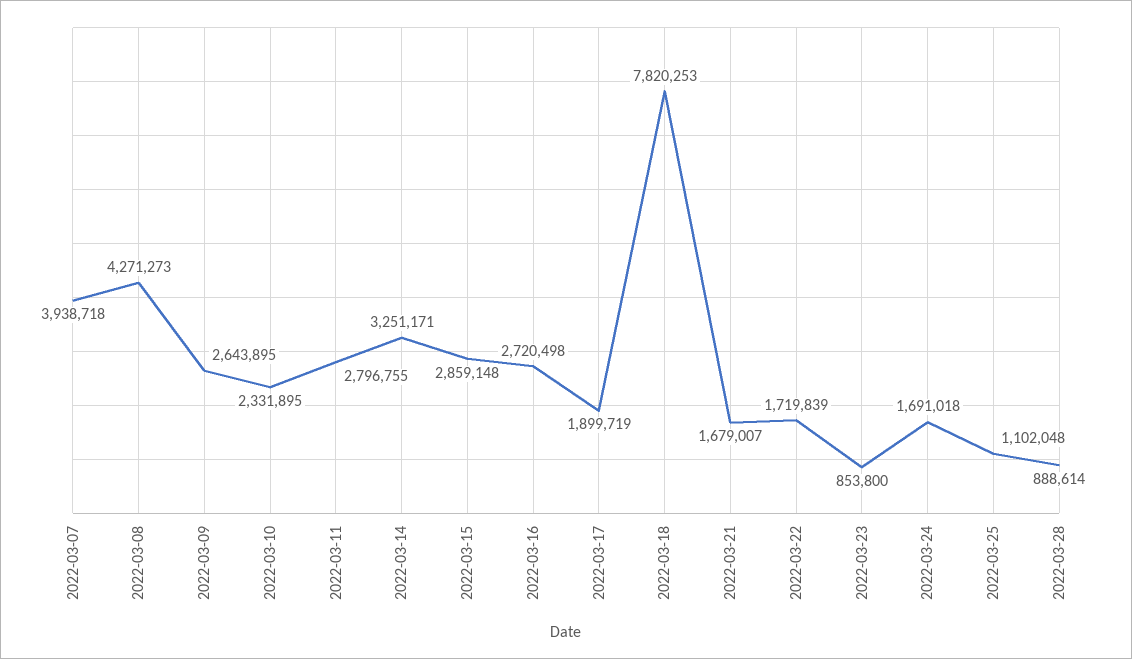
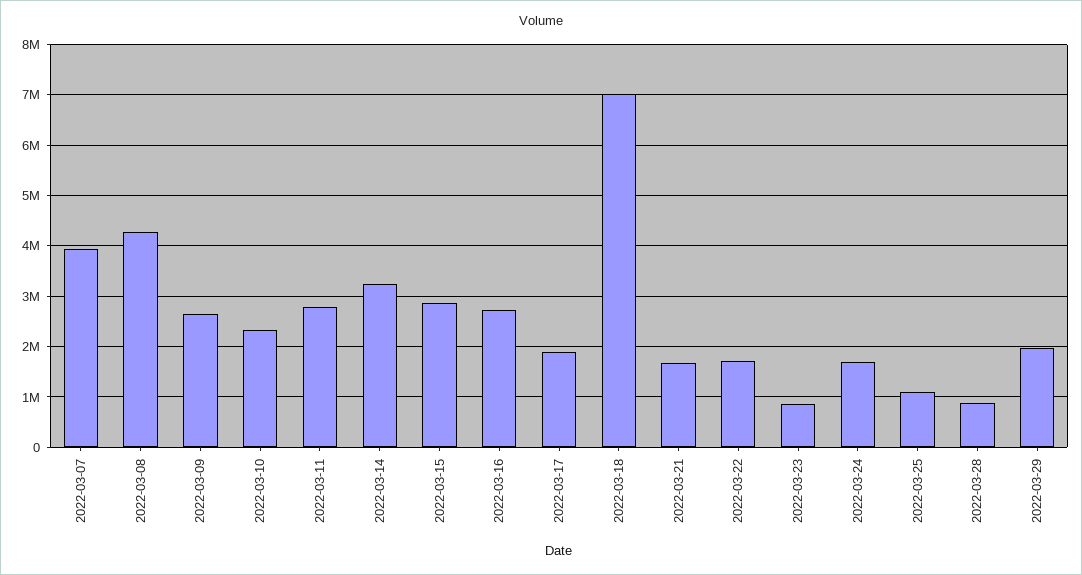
2022-03-18: 7820253 -> 7000000
2022-03-29: none -> 2000000

